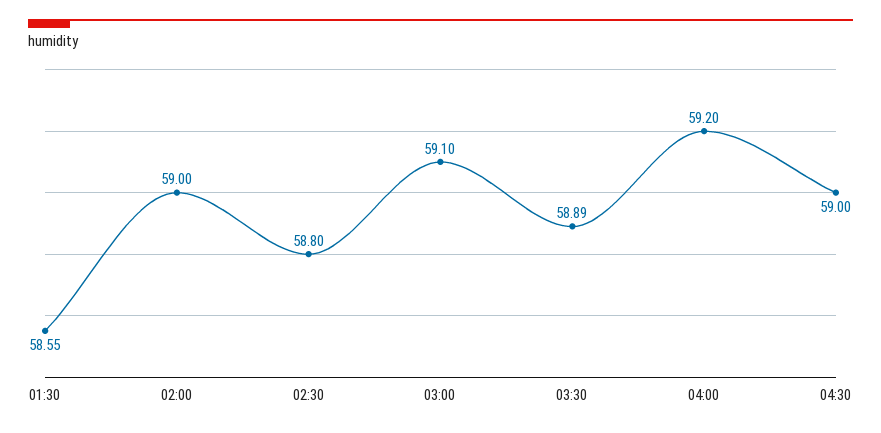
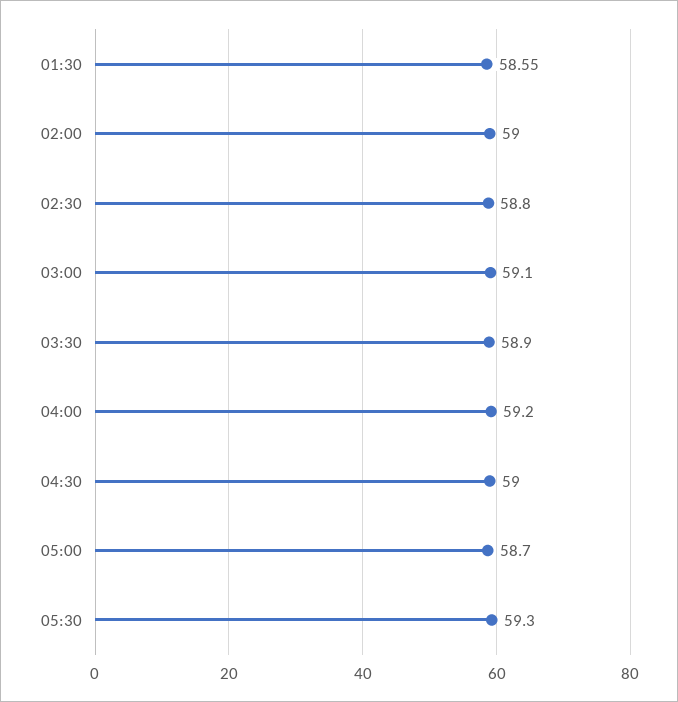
03:30: 58.89 -> 58.9
05:00: none -> 58.7
05:30: none -> 59.3

